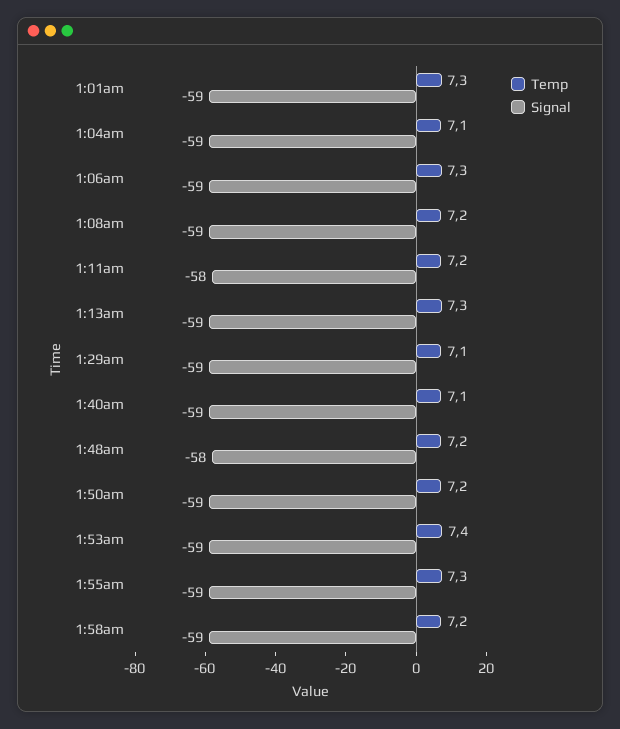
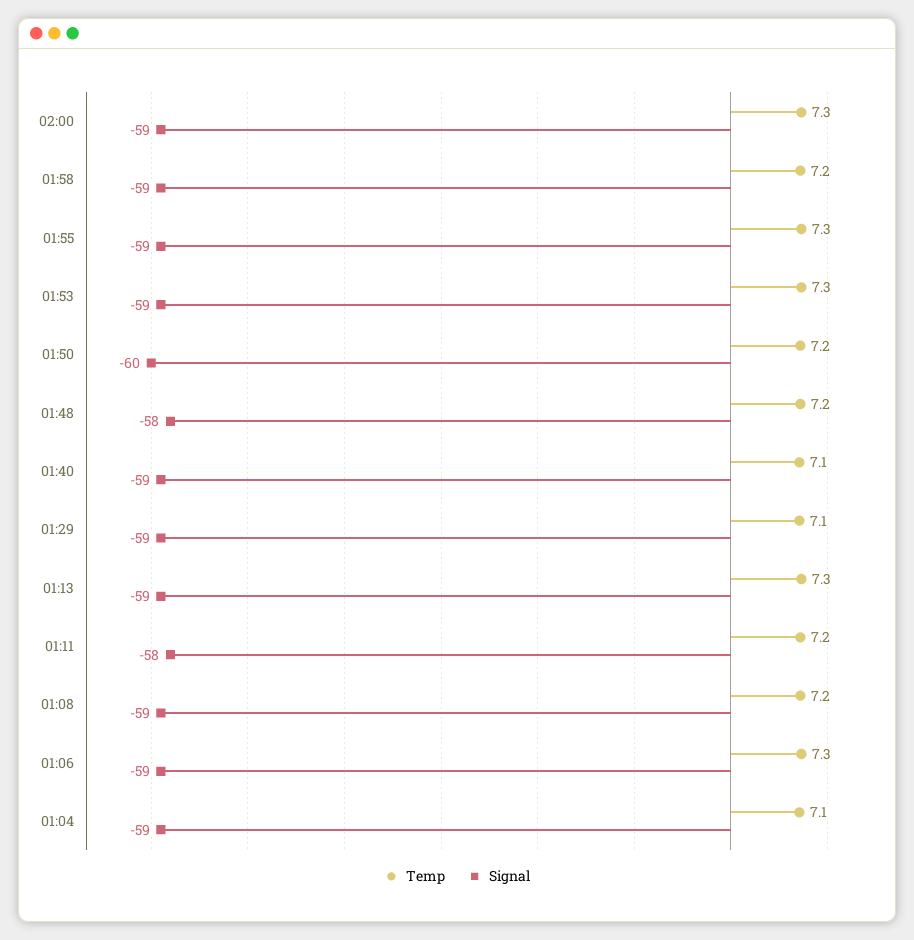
Temp, 1:01am: 7.3 -> none
Signal, 1:01am: -59 -> none
Signal, 1:50am: -59 -> -60
Temp, 1:53am: 7.4 -> 7.3
Temp, 02:00: none -> 7.3
Signal, 02:00: none -> -59

